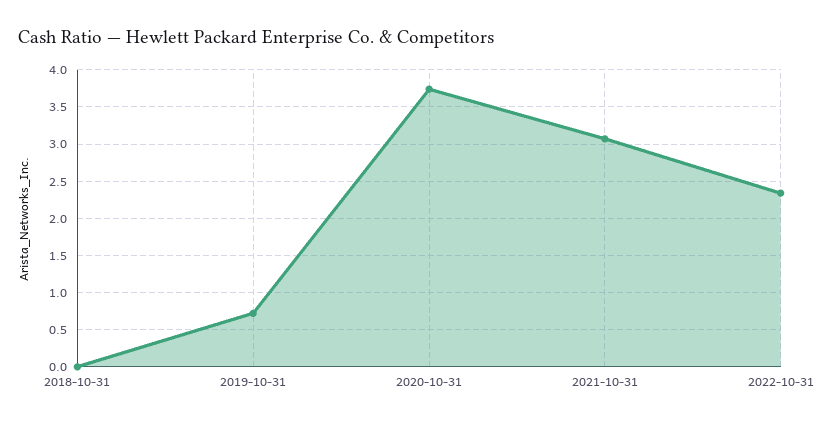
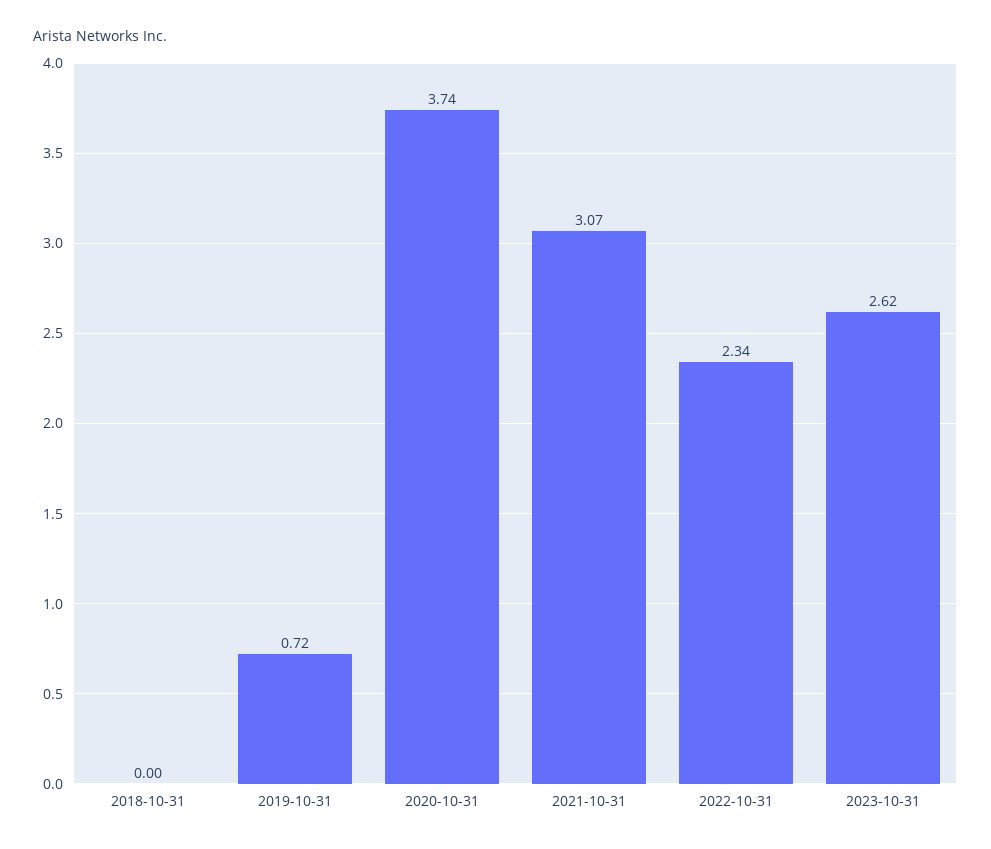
2023-10-31: none -> 2.62

